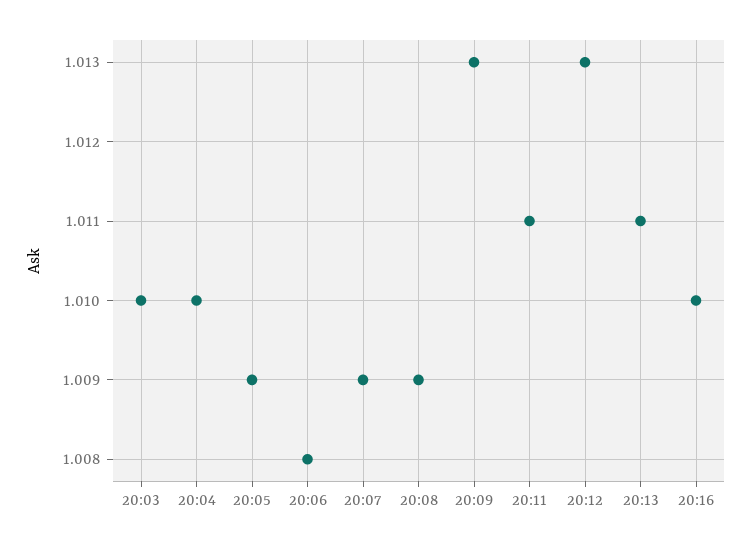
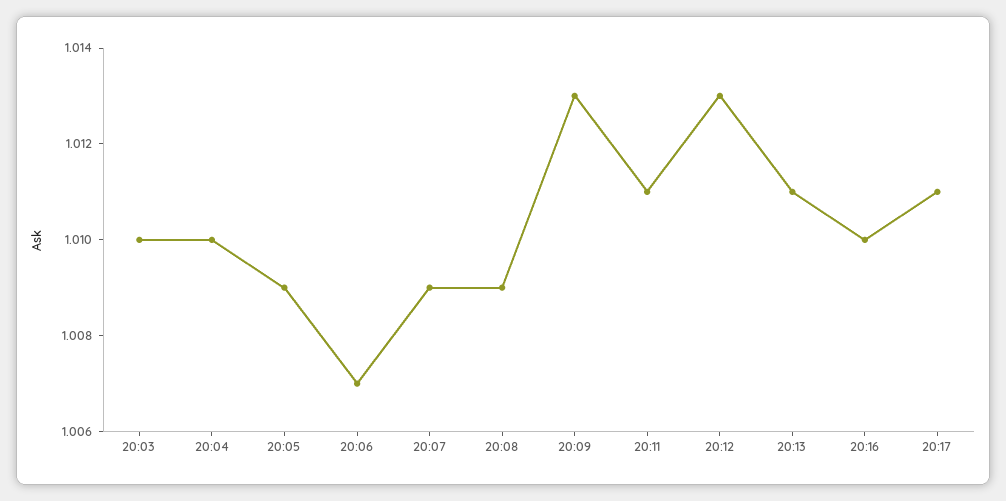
20:06: 1.008 -> 1.007
20:17: none -> 1.011

